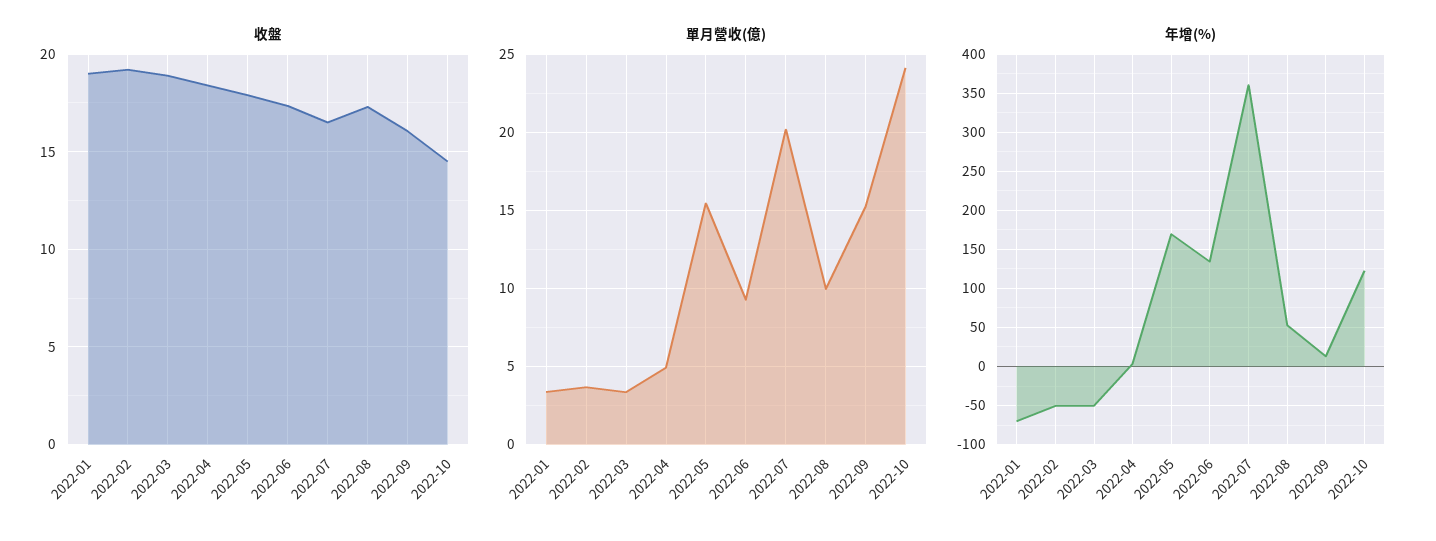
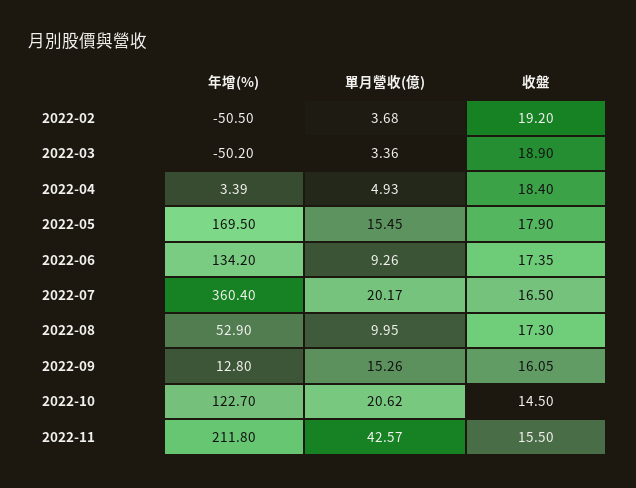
收盤, 2022-01: 19 -> none
單月營收(億), 2022-01: 3.5 -> none
單月營收(億), 2022-10: 24 -> 20.62
年增(%), 2022-01: -70 -> none
年增(%), 2022-11: none -> 211.8
單月營收(億), 2022-11: none -> 42.57
收盤, 2022-11: none -> 15.5

